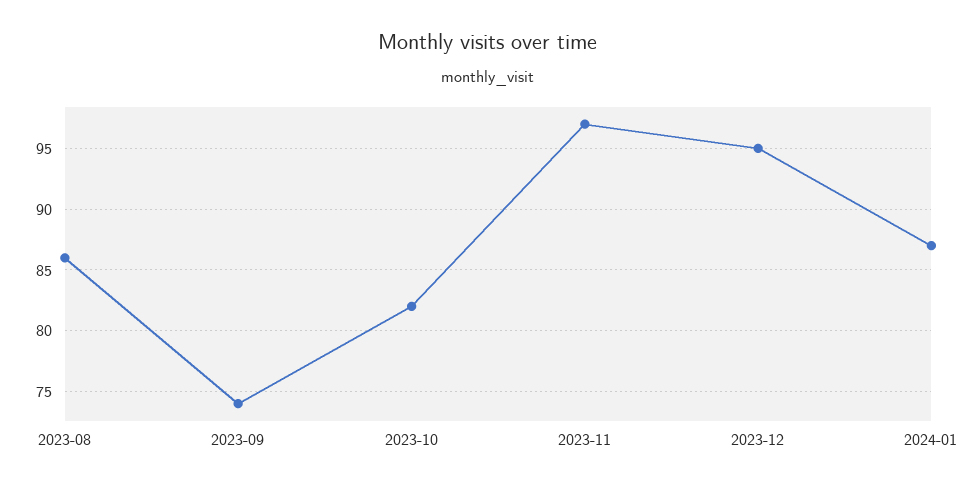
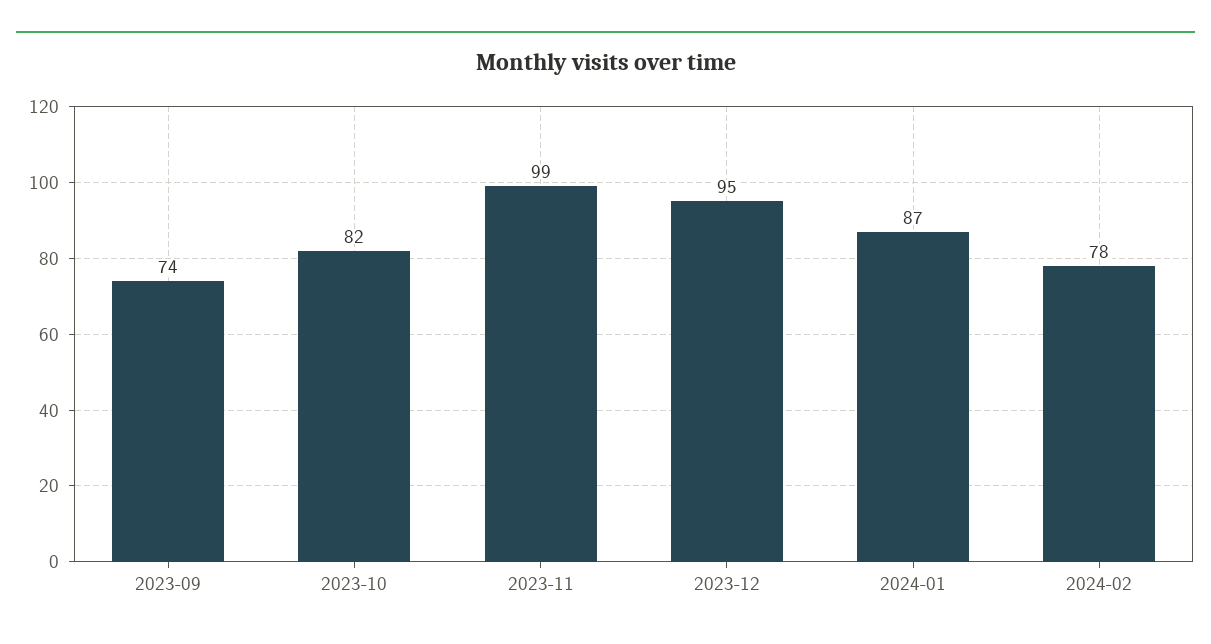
2023-08: 86 -> none
2023-11: 97 -> 99
2024-02: none -> 78

